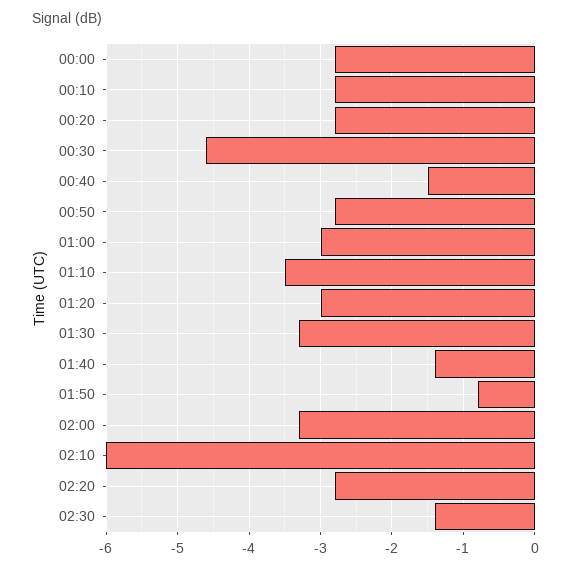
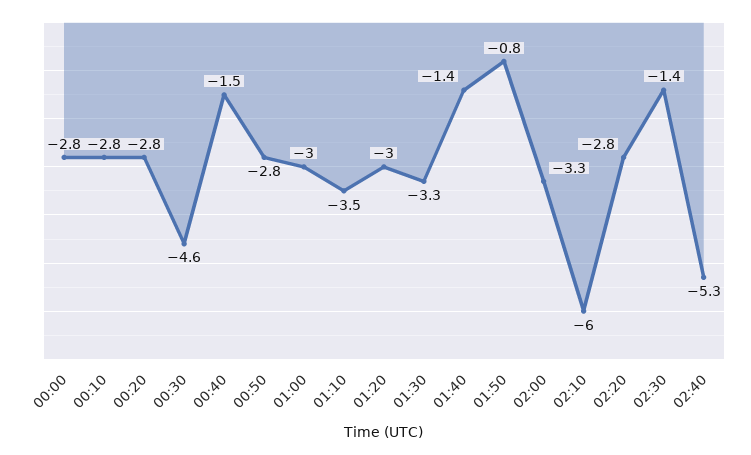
02:40: none -> -5.3

